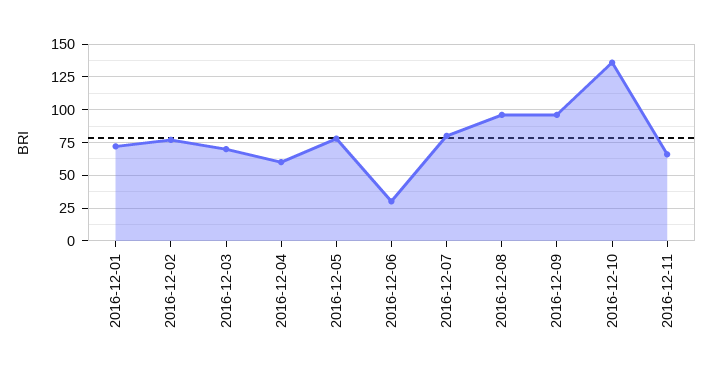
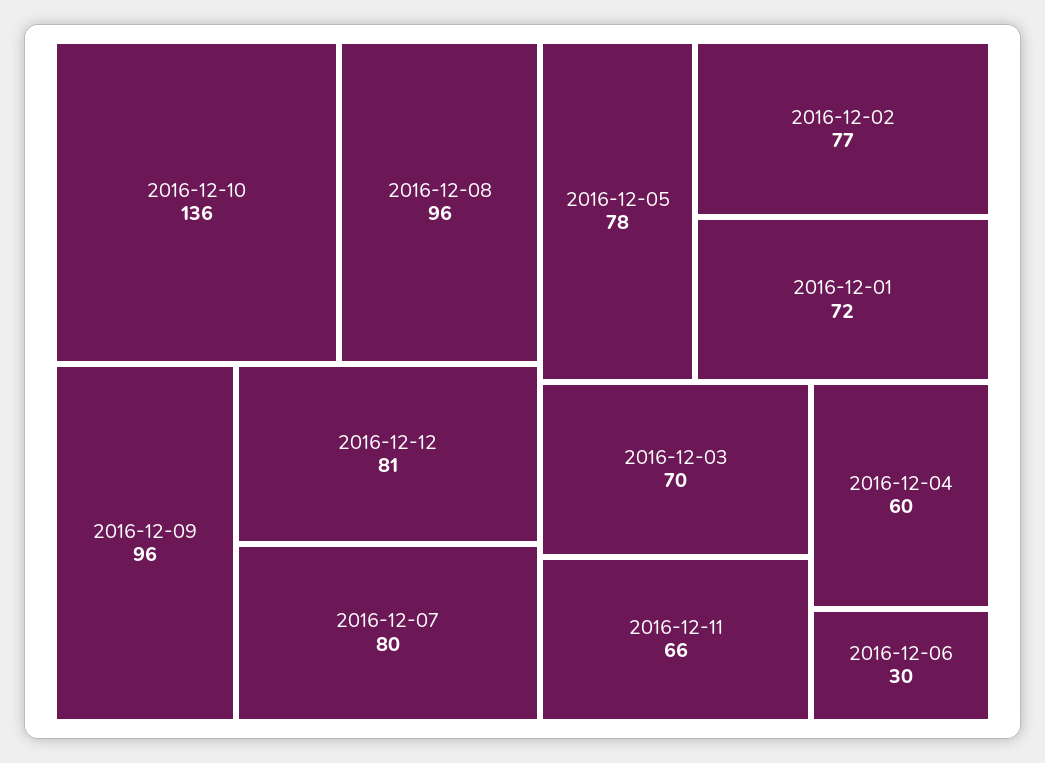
2016-12-12: none -> 81

